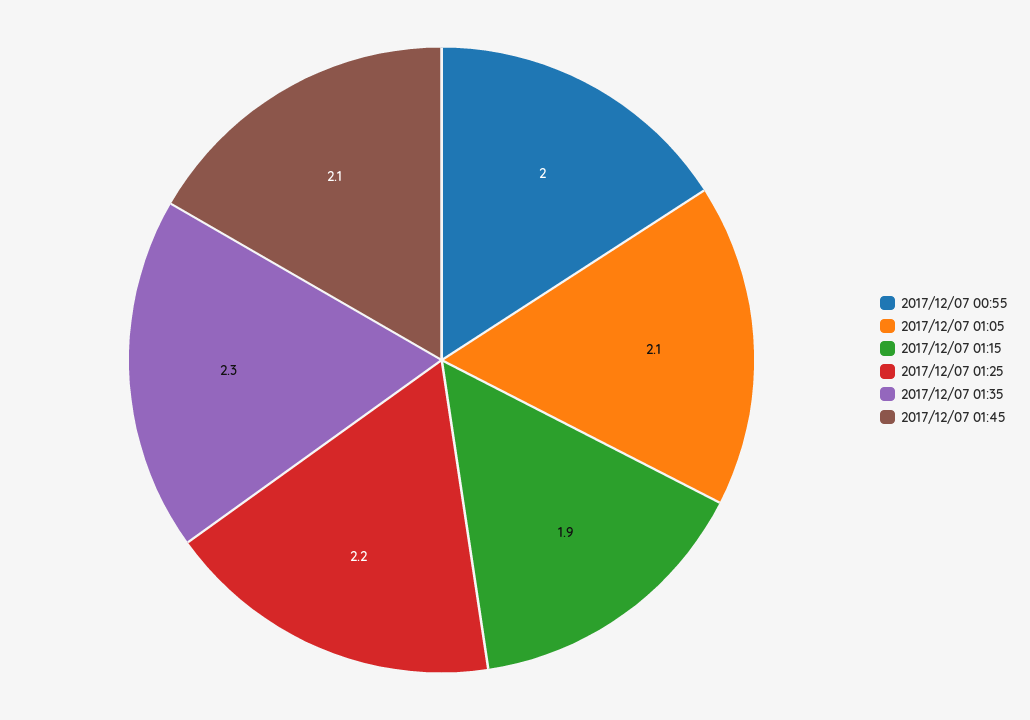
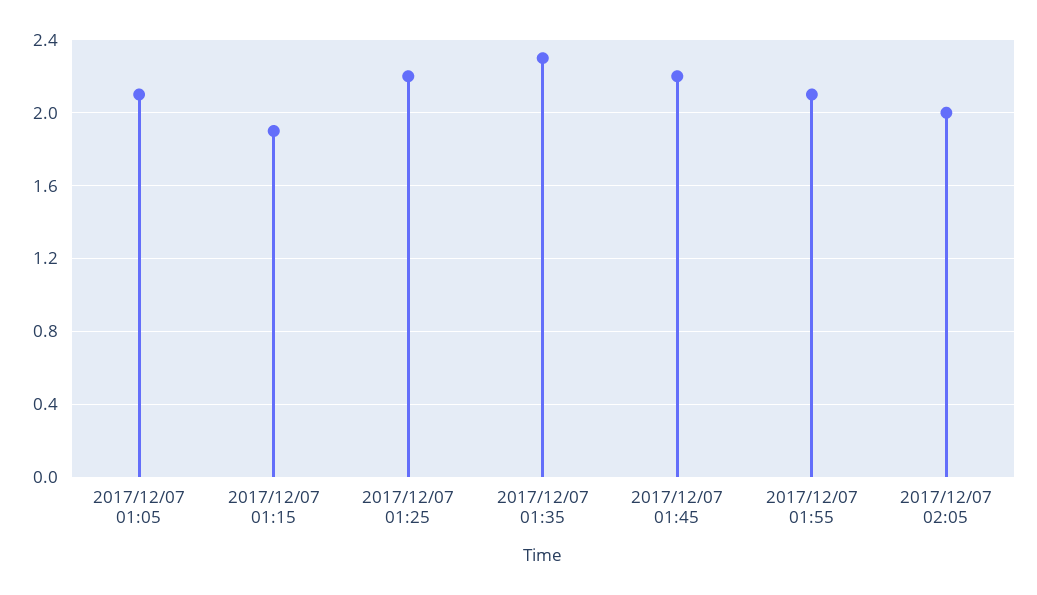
2017/12/07 00:55: 2 -> none
2017/12/07 01:45: 2.1 -> 2.2
2017/12/07 01:55: none -> 2.1
2017/12/07 02:05: none -> 2

